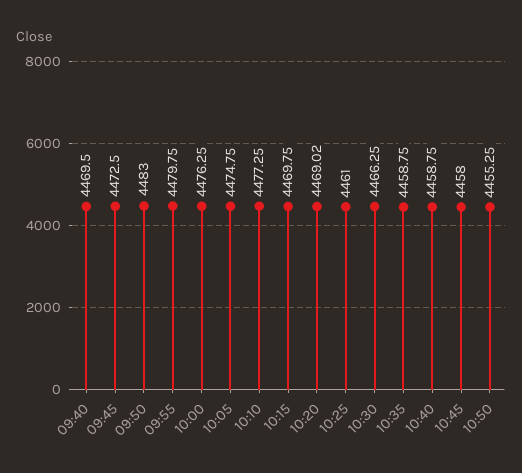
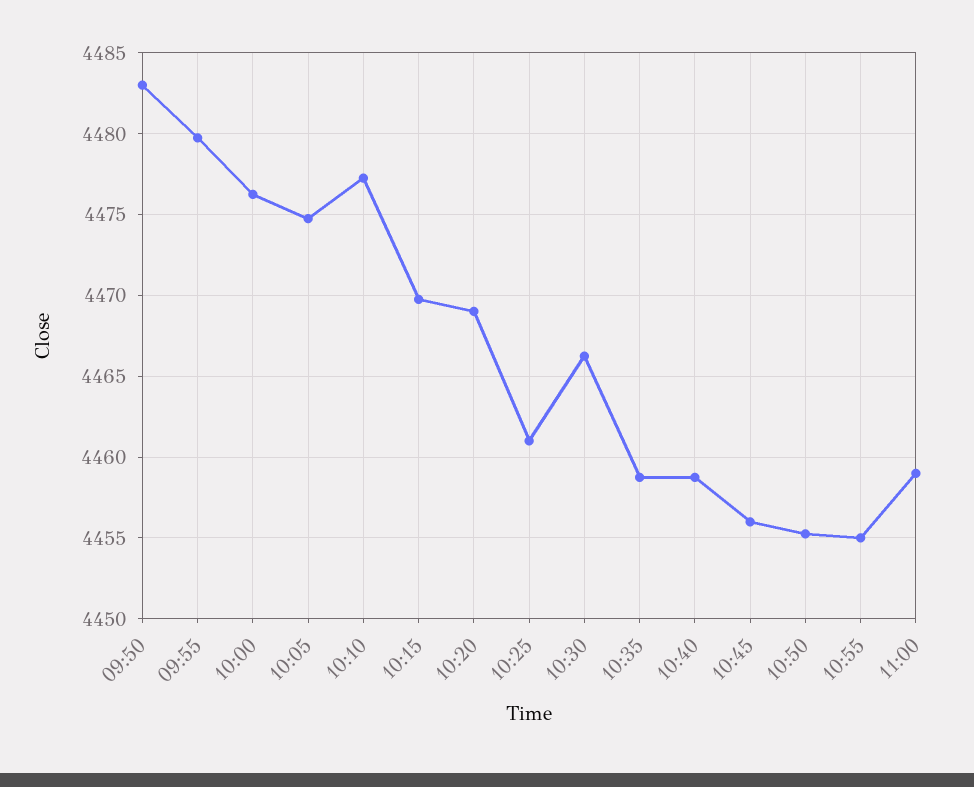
09:40: 4469.5 -> none
09:45: 4472.5 -> none
10:45: 4458 -> 4456
10:55: none -> 4455
11:00: none -> 4459

